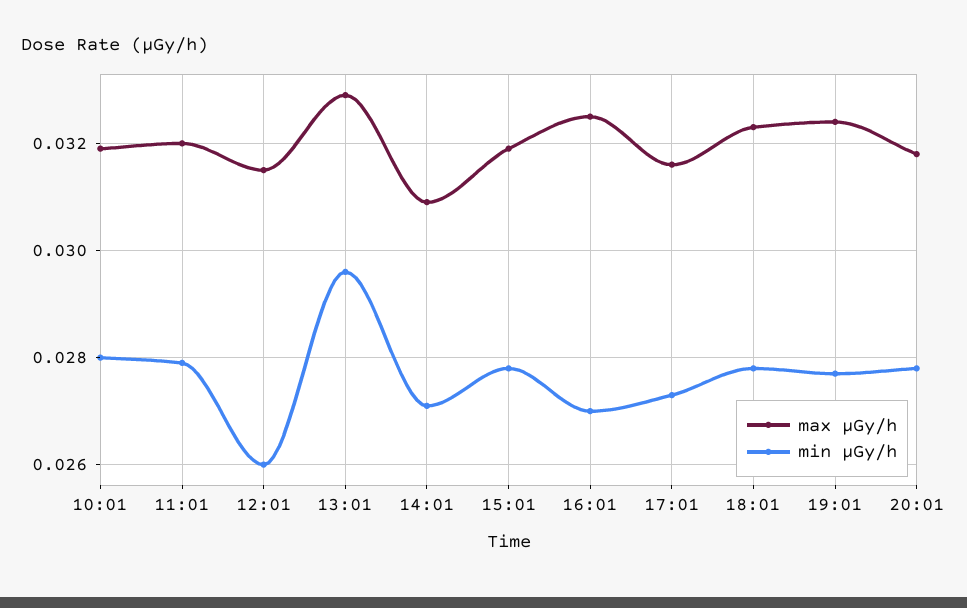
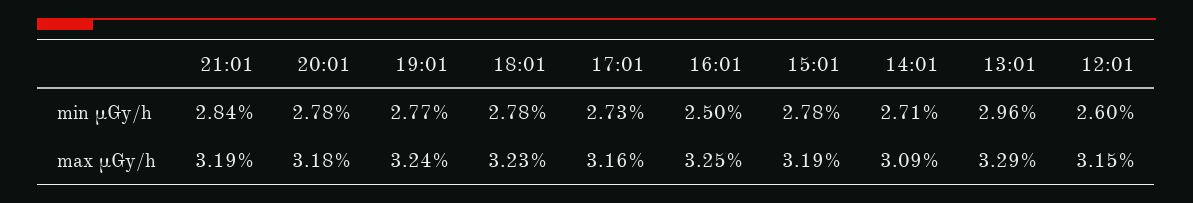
max μGy/h, 10:01: 0.032 -> none
min μGy/h, 10:01: 0.028 -> none
max μGy/h, 11:01: 0.032 -> none
min μGy/h, 11:01: 0.028 -> none
min μGy/h, 16:01: 0.027 -> 0.025
min μGy/h, 21:01: none -> 0.0284
max μGy/h, 21:01: none -> 0.0319

